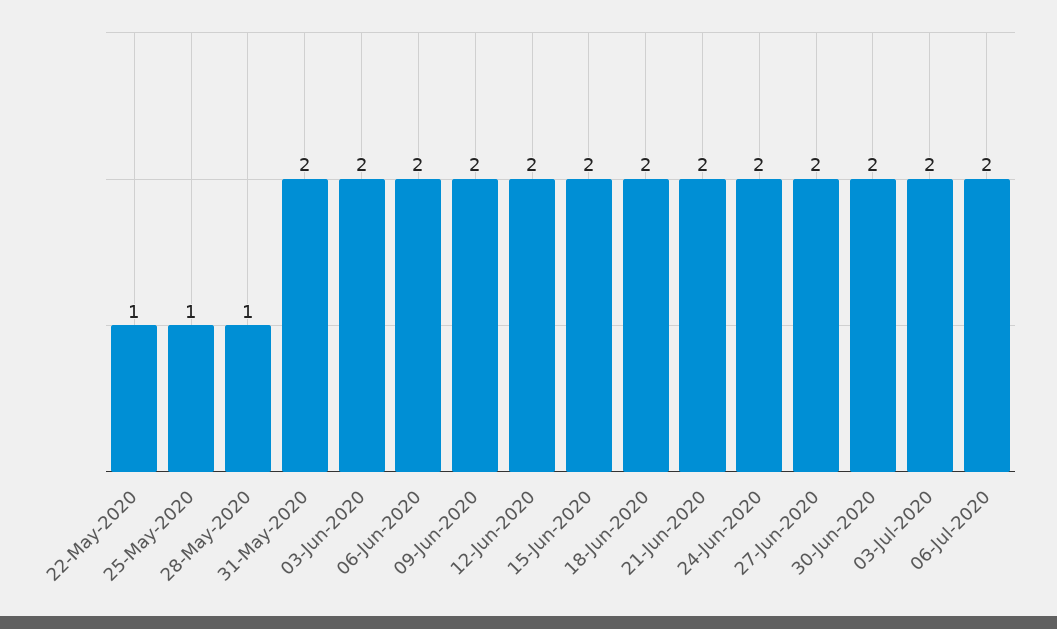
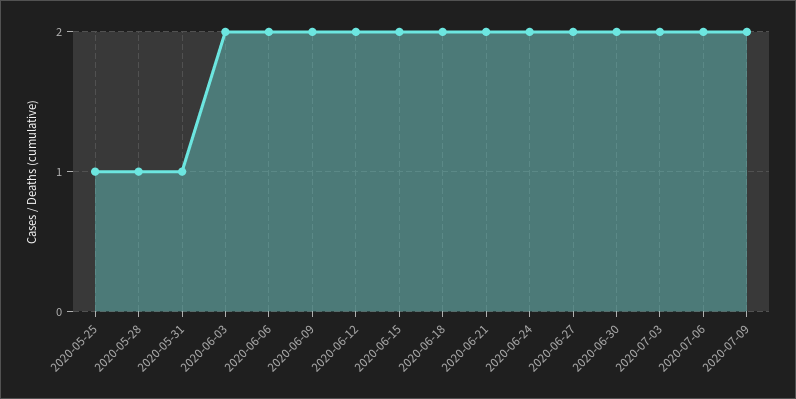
22-May-2020: 1 -> none
31-May-2020: 2 -> 1
2020-07-09: none -> 2

